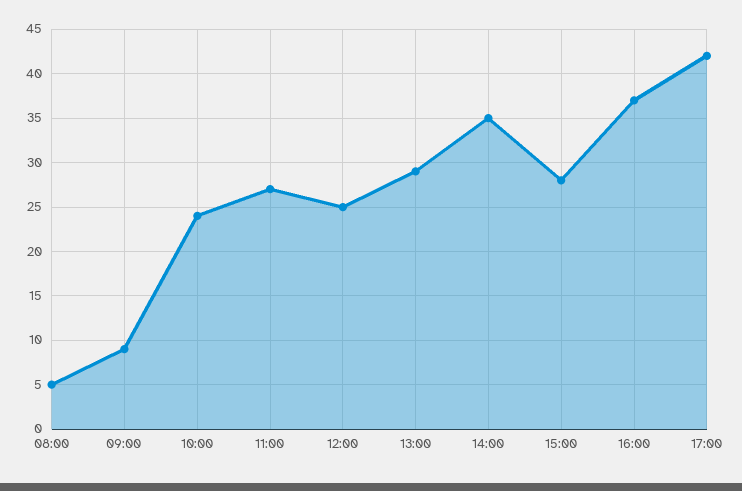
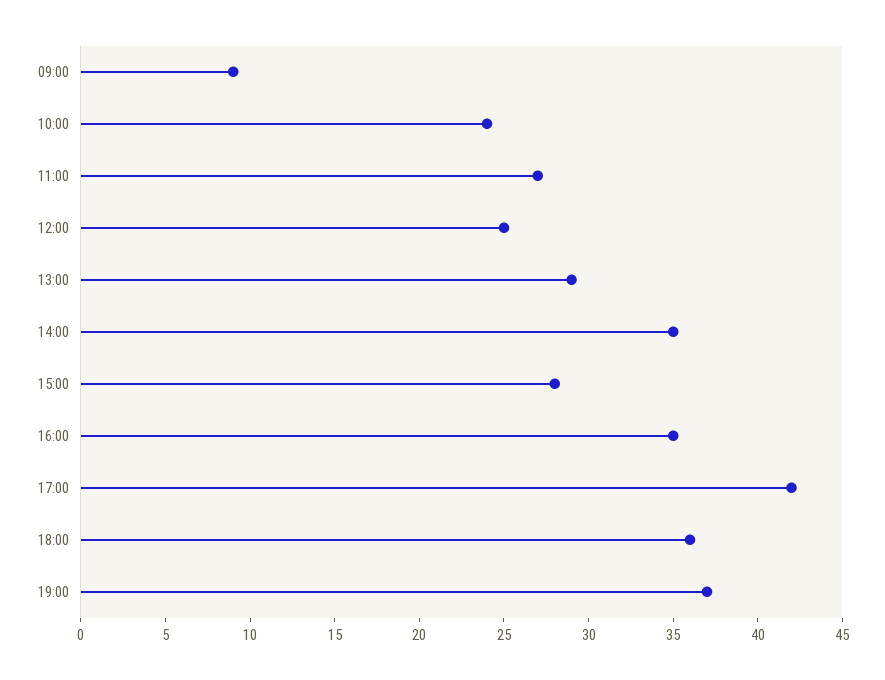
08:00: 5 -> none
16:00: 37 -> 35
18:00: none -> 36
19:00: none -> 37

